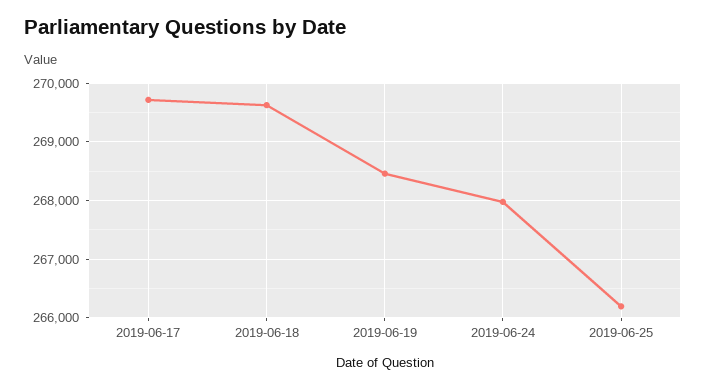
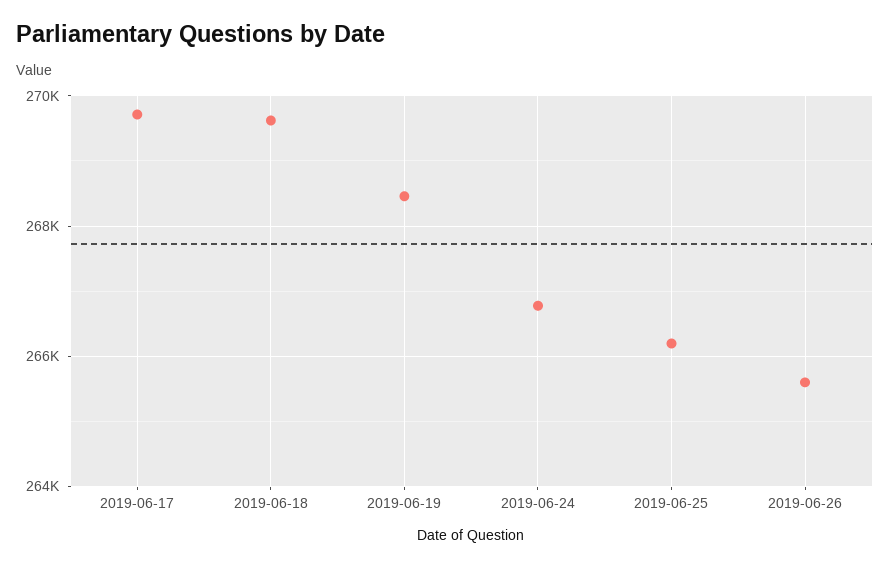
2019-06-24: 268000 -> 266800
2019-06-26: none -> 265600

